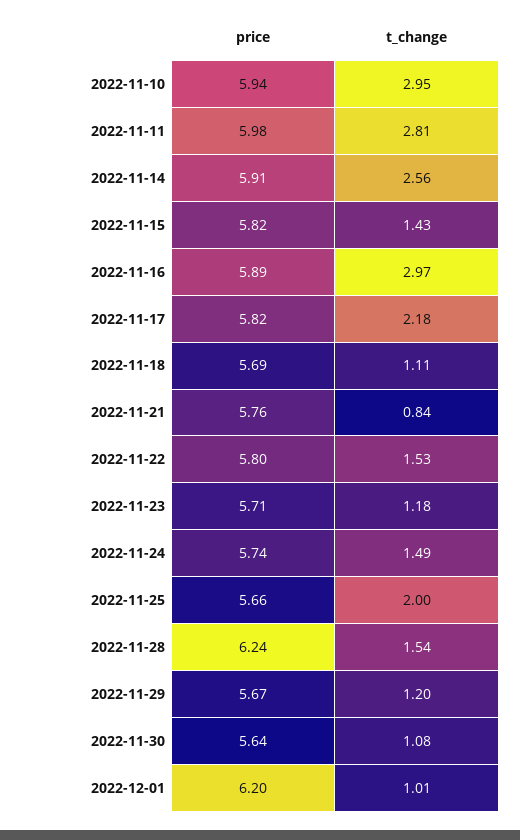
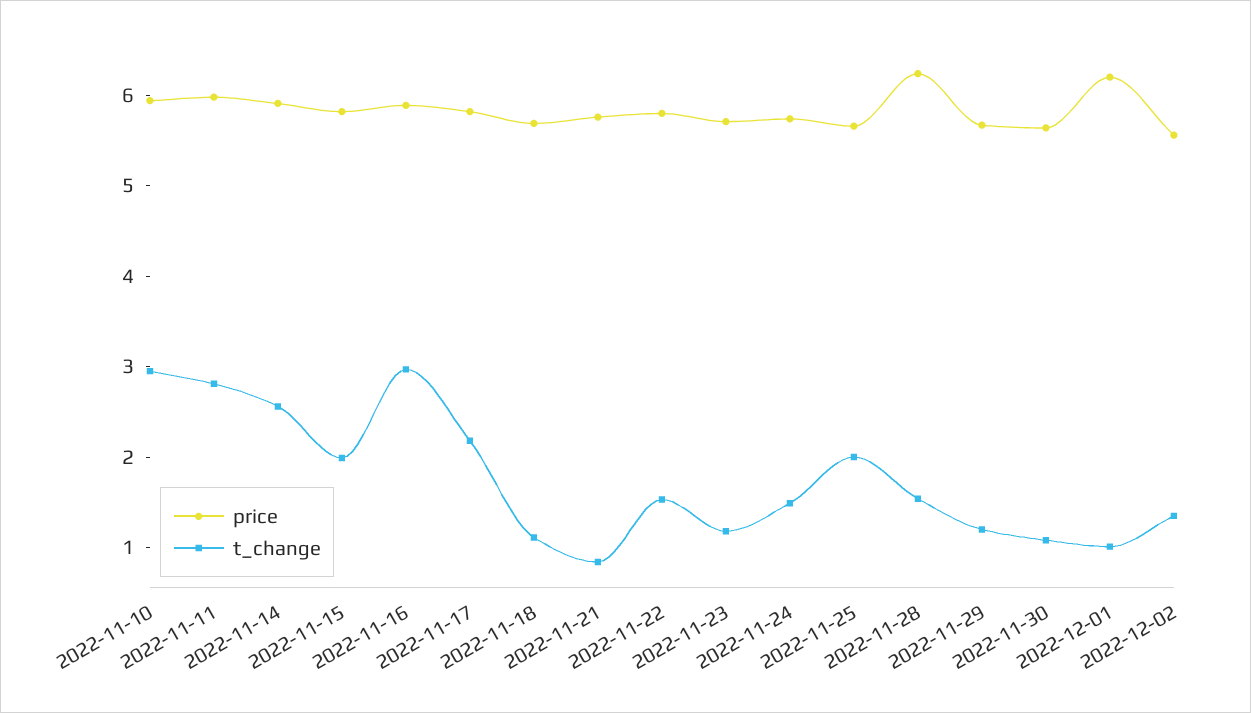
t_change, 2022-11-15: 1.43 -> 2
price, 2022-12-02: none -> 5.6
t_change, 2022-12-02: none -> 1.4

